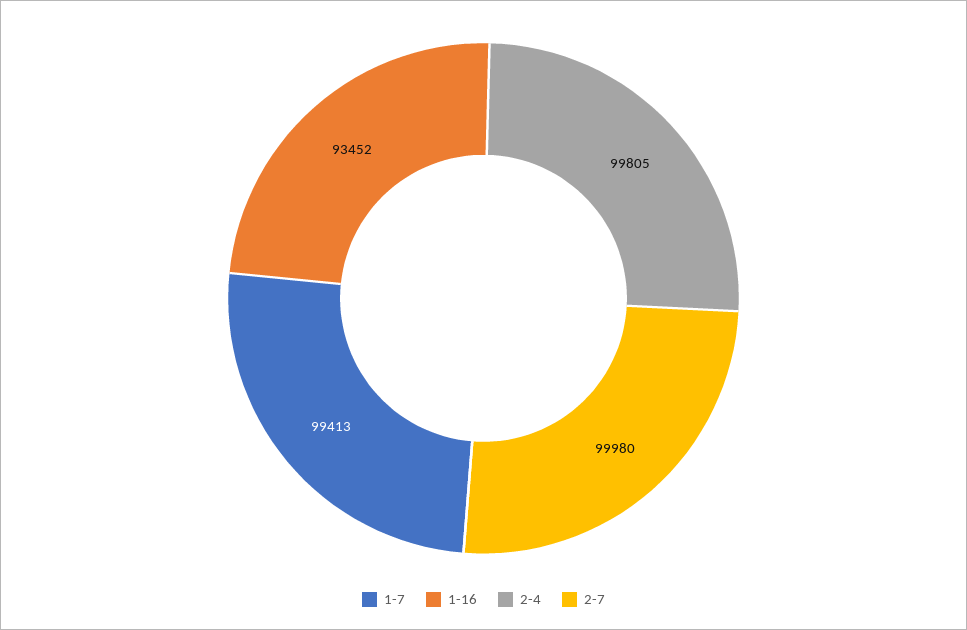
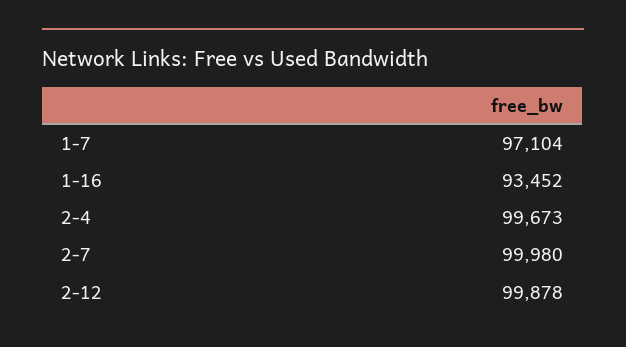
1-7: 99413 -> 97104
2-4: 99805 -> 99673
2-12: none -> 99878

